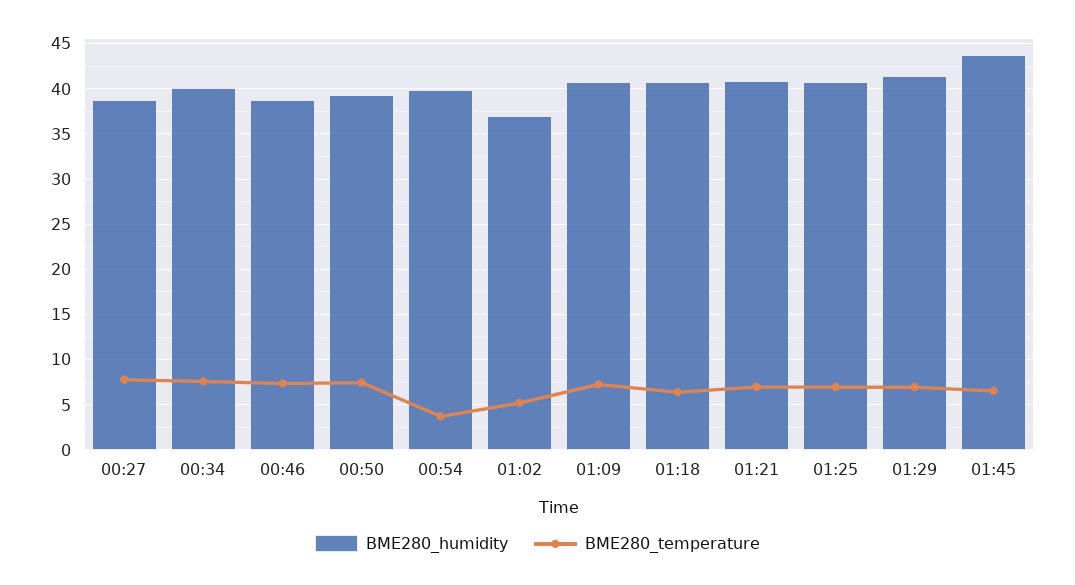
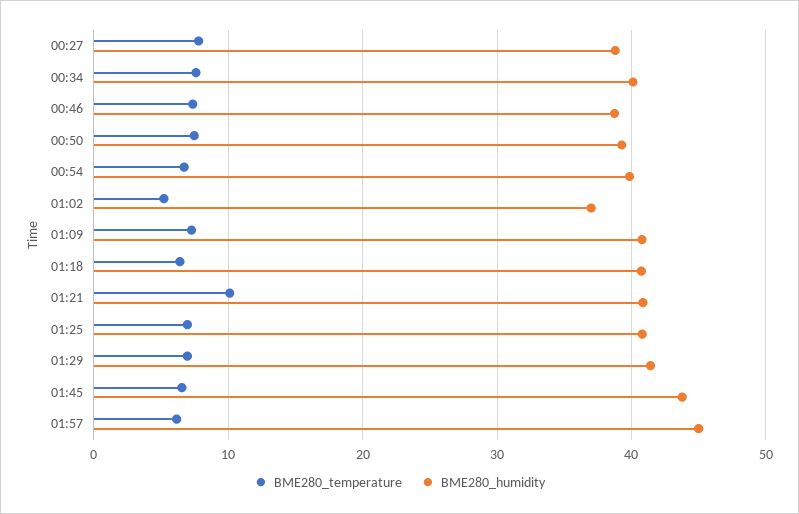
BME280_temperature, 00:54: 4 -> 7
BME280_temperature, 01:21: 7 -> 10
BME280_temperature, 01:57: none -> 6
BME280_humidity, 01:57: none -> 45

